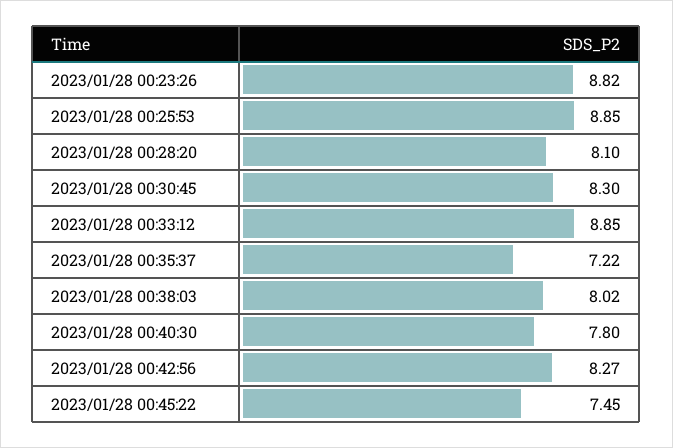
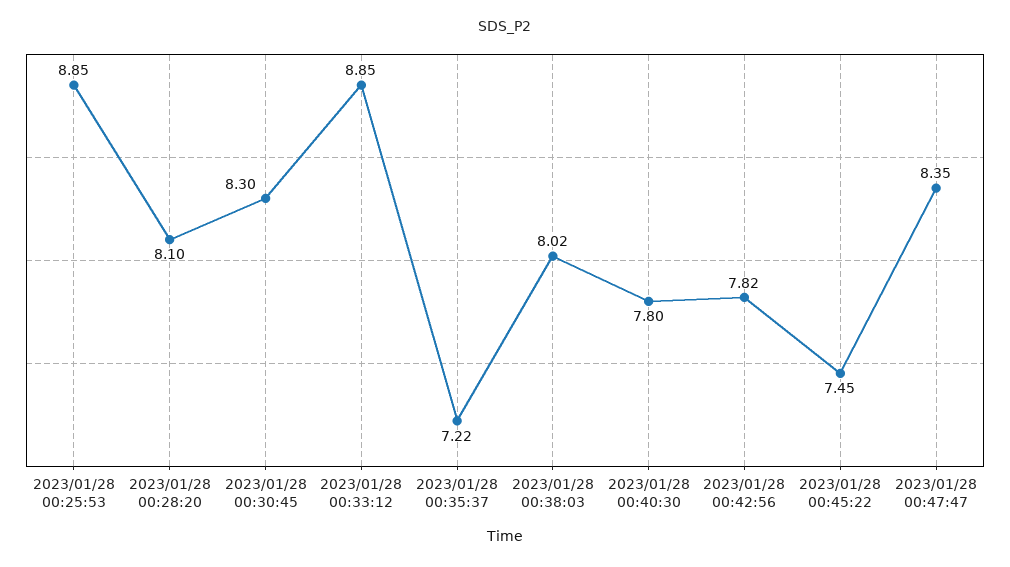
2023/01/28 00:23:26: 8.82 -> none
2023/01/28 00:42:56: 8.27 -> 7.82
2023/01/28 00:47:47: none -> 8.35

